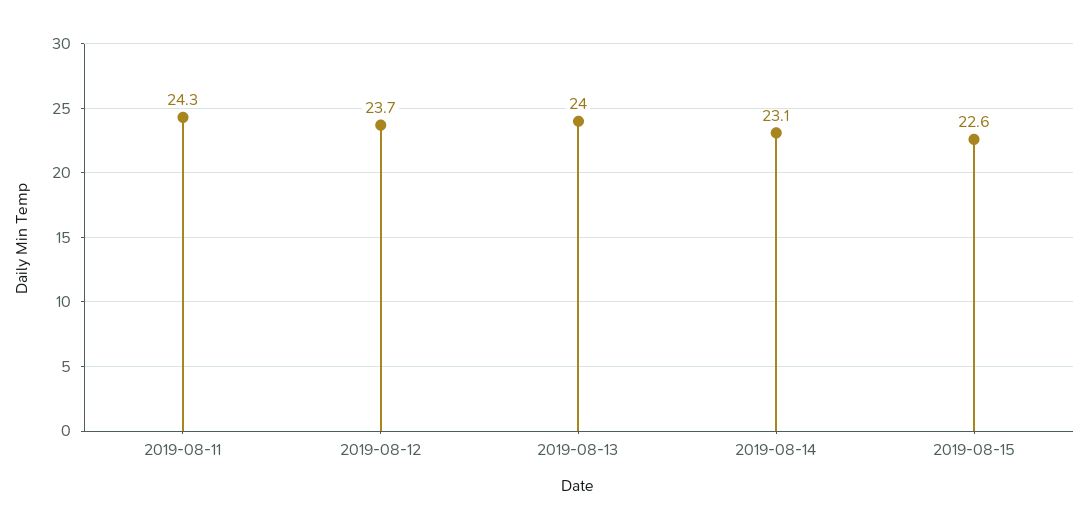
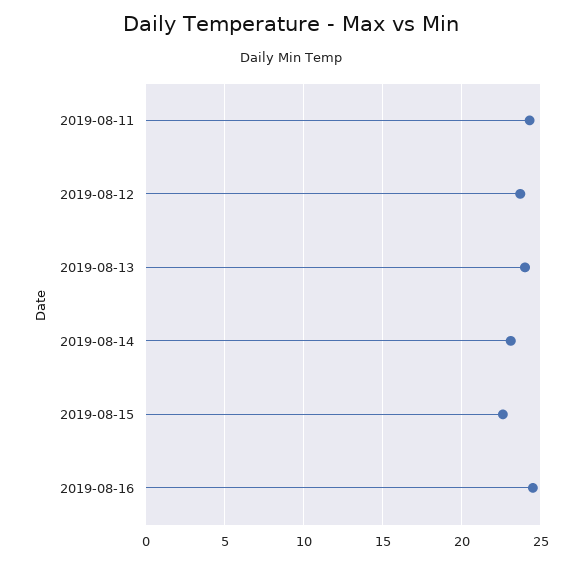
2019-08-16: none -> 24.5

